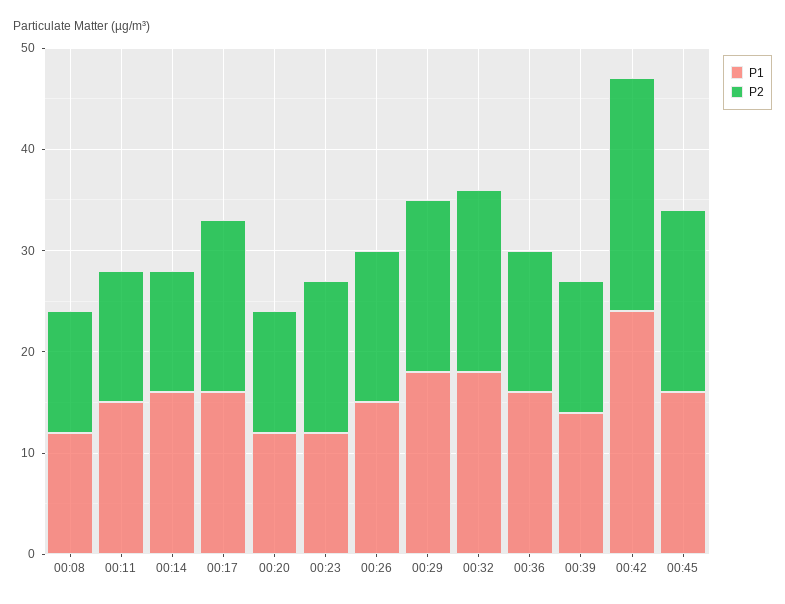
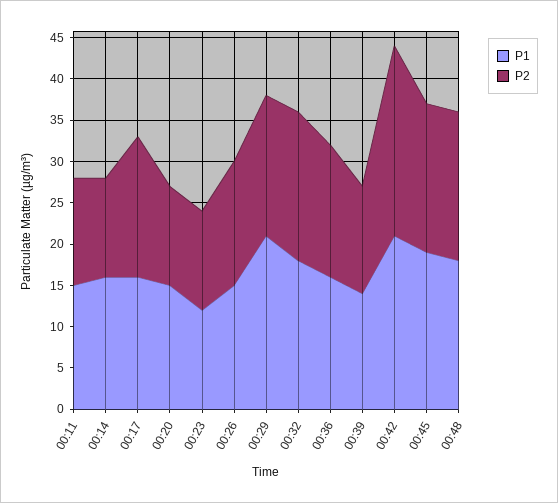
P1, 00:08: 12 -> none
P2, 00:08: 12 -> none
P1, 00:20: 12 -> 15
P2, 00:23: 15 -> 12
P1, 00:29: 18 -> 21
P2, 00:36: 14 -> 16
P1, 00:42: 24 -> 21
P1, 00:45: 16 -> 19
P1, 00:48: none -> 18
P2, 00:48: none -> 18

